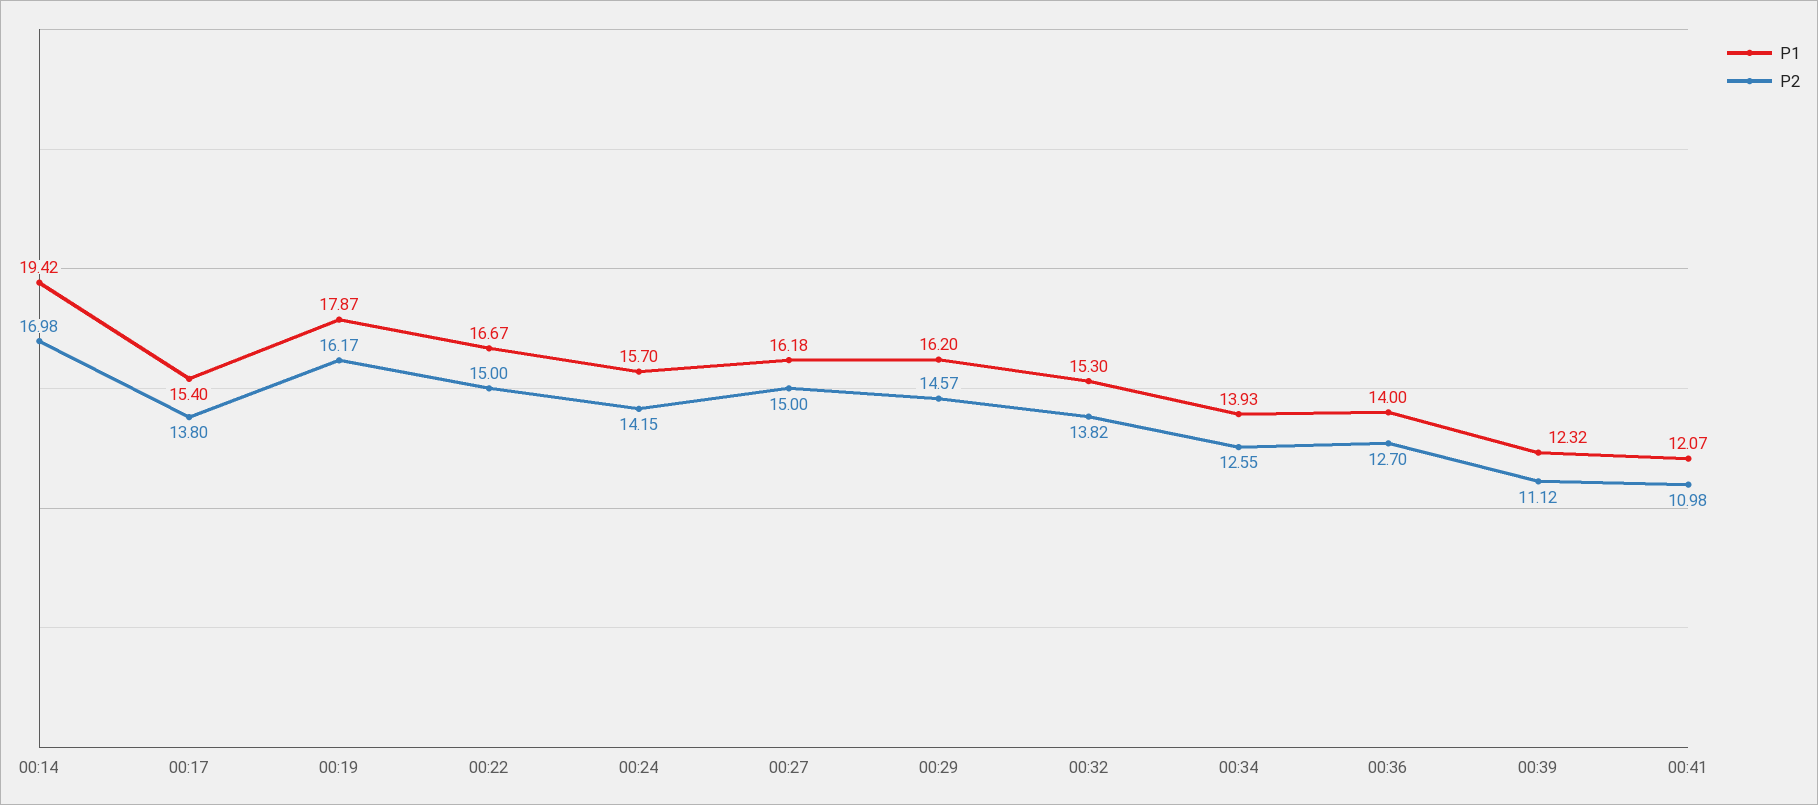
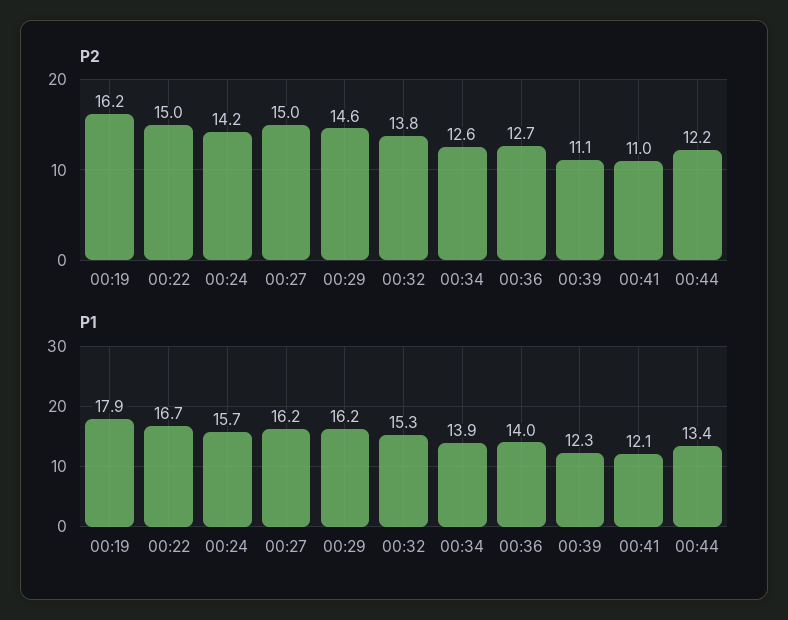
P1, 00:14: 19.42 -> none
P2, 00:14: 16.98 -> none
P1, 00:17: 15.4 -> none
P2, 00:17: 13.8 -> none
P2, 00:44: none -> 12.2
P1, 00:44: none -> 13.4

